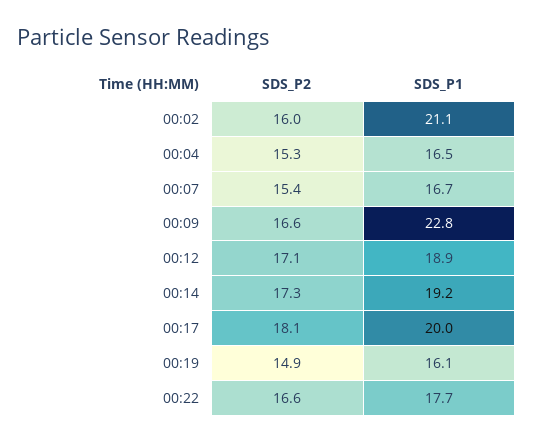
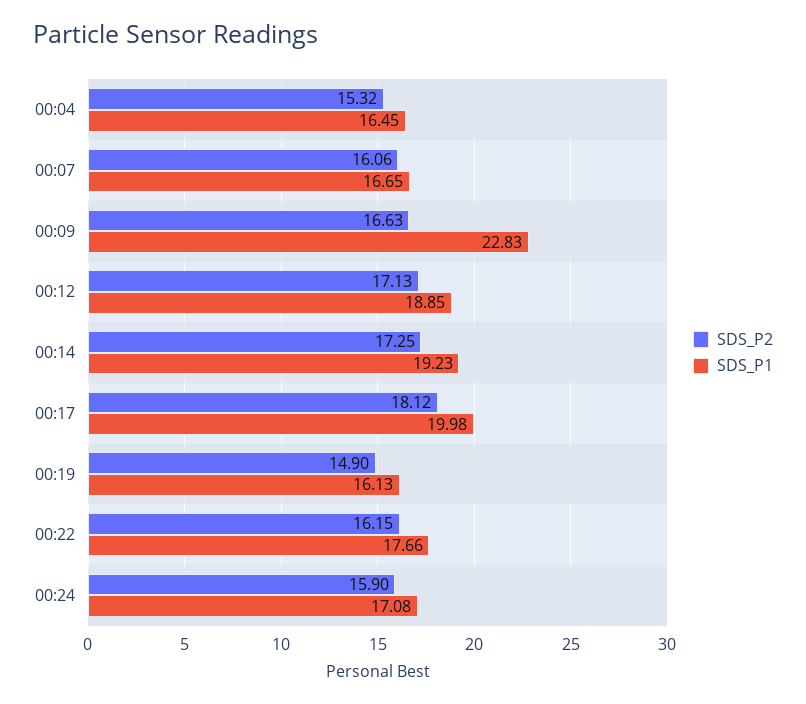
SDS_P2, 00:02: 16 -> none
SDS_P1, 00:02: 21.1 -> none
SDS_P2, 00:07: 15.4 -> 16.06
SDS_P2, 00:22: 16.6 -> 16.15
SDS_P2, 00:24: none -> 15.9
SDS_P1, 00:24: none -> 17.08

